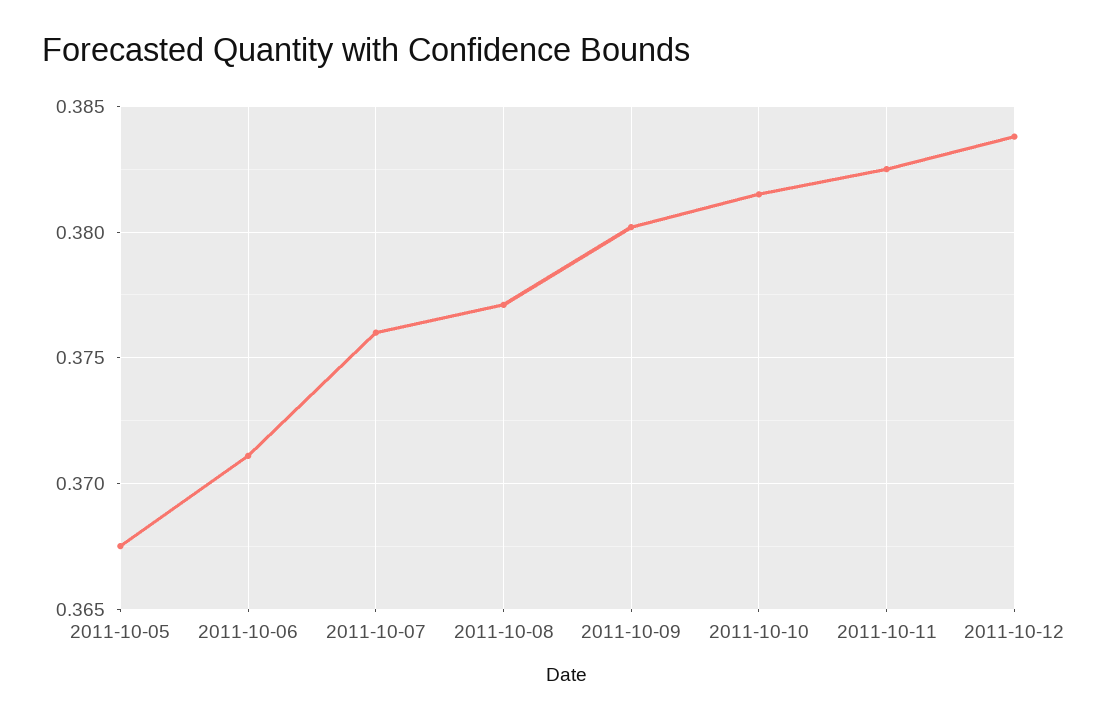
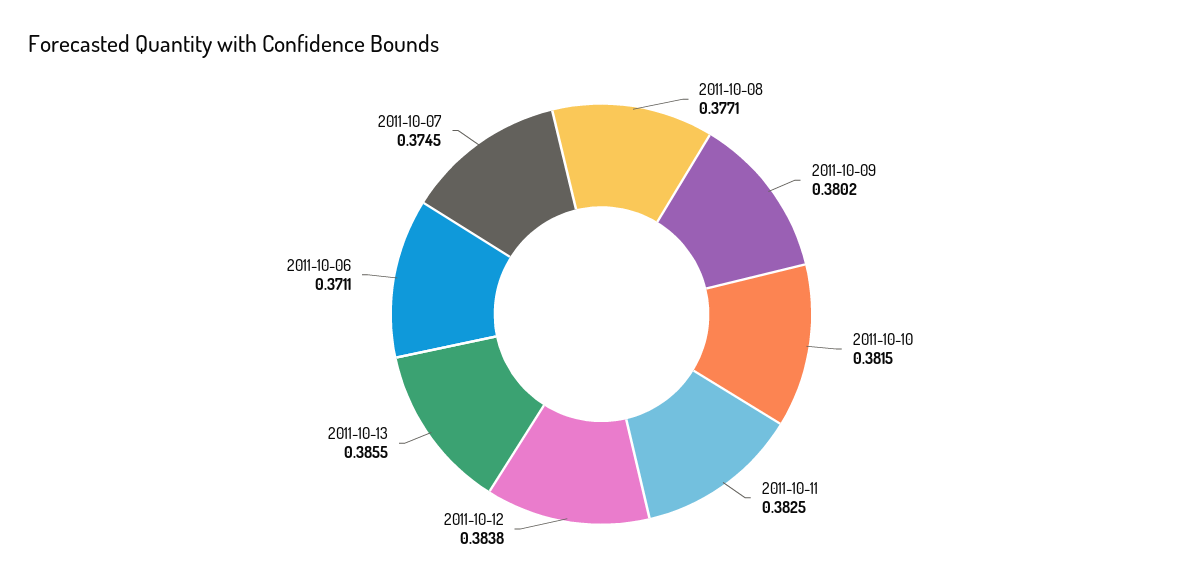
2011-10-05: 0.3675 -> none
2011-10-07: 0.376 -> 0.3745
2011-10-13: none -> 0.3855

